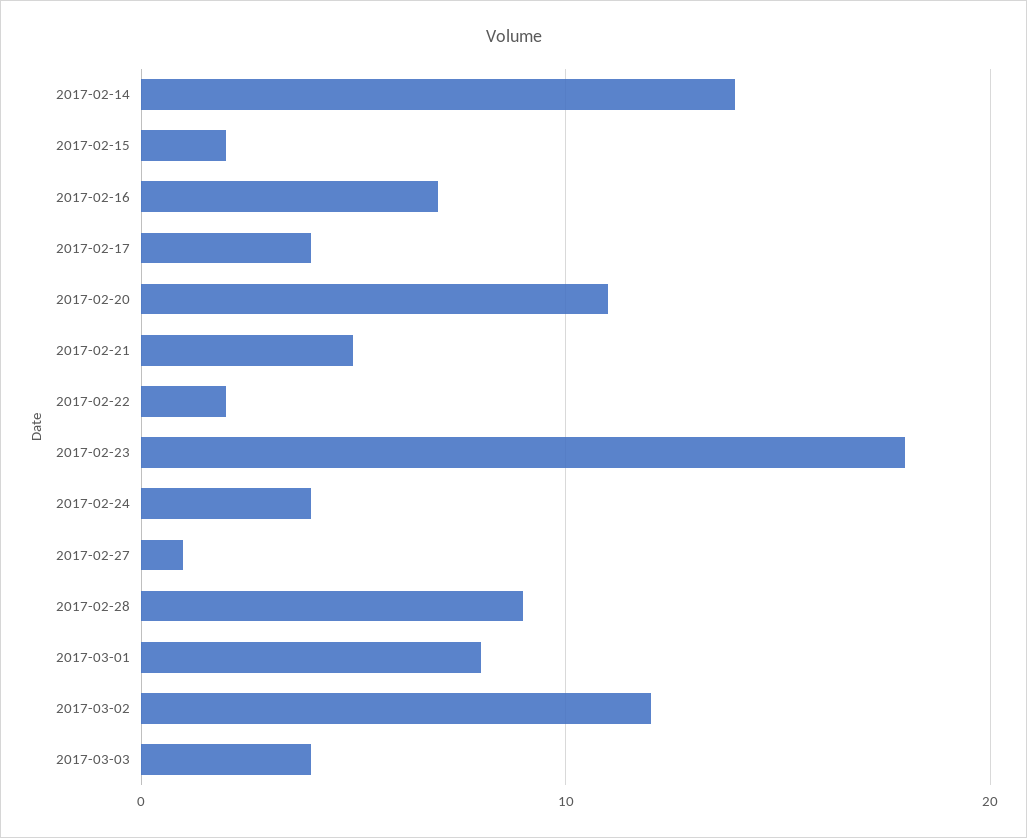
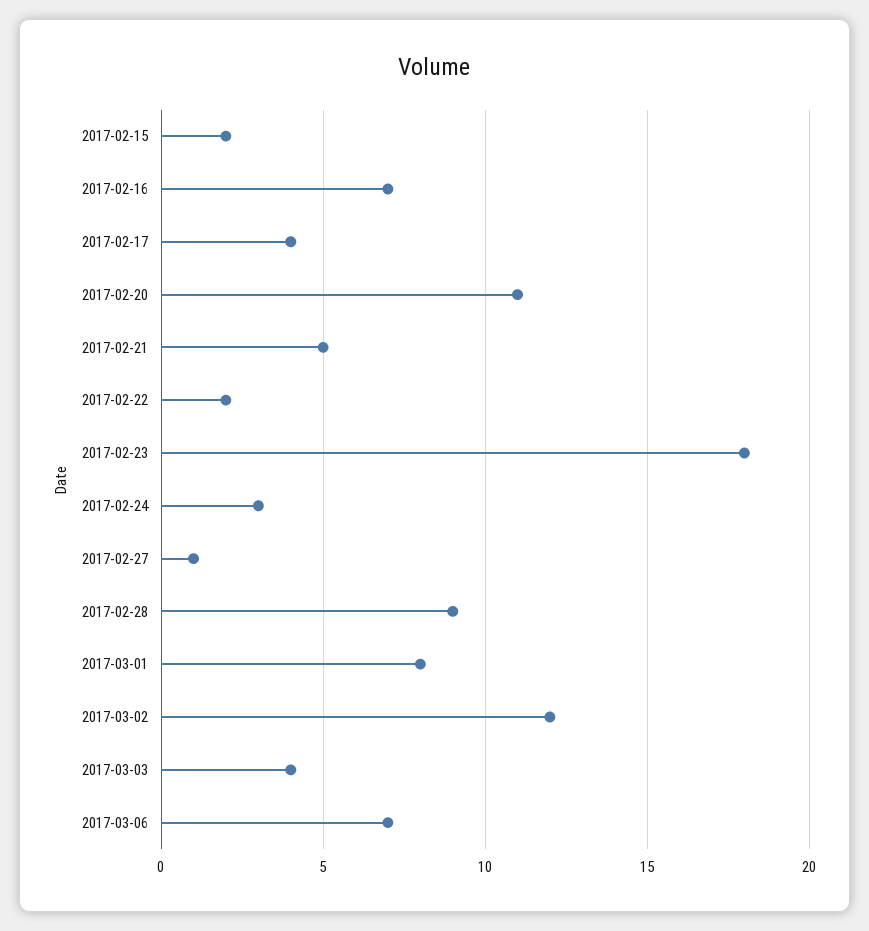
2017-02-14: 14 -> none
2017-02-24: 4 -> 3
2017-03-06: none -> 7

